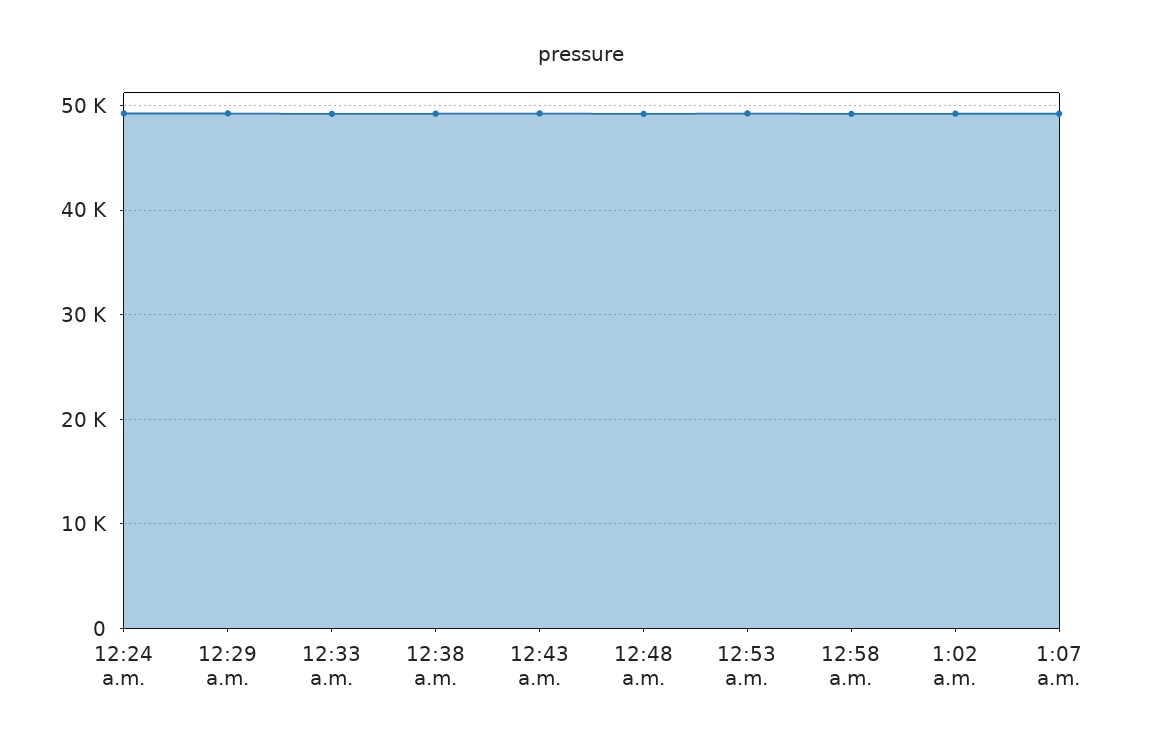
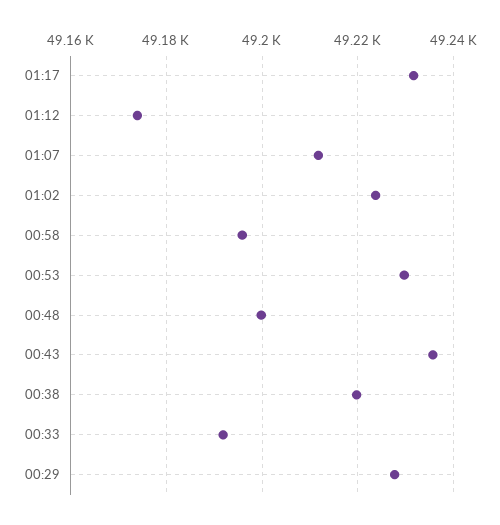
12:24 a.m.: 49000 -> none
01:17: none -> 49232
01:12: none -> 49174

